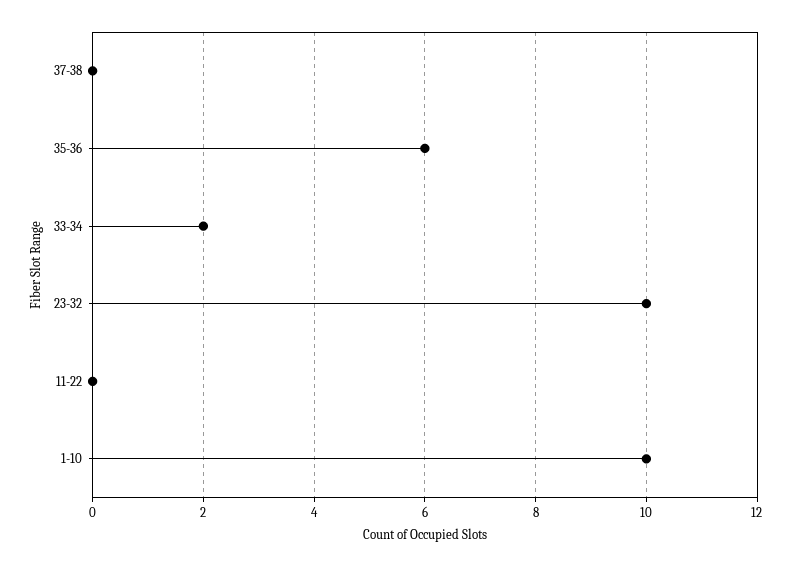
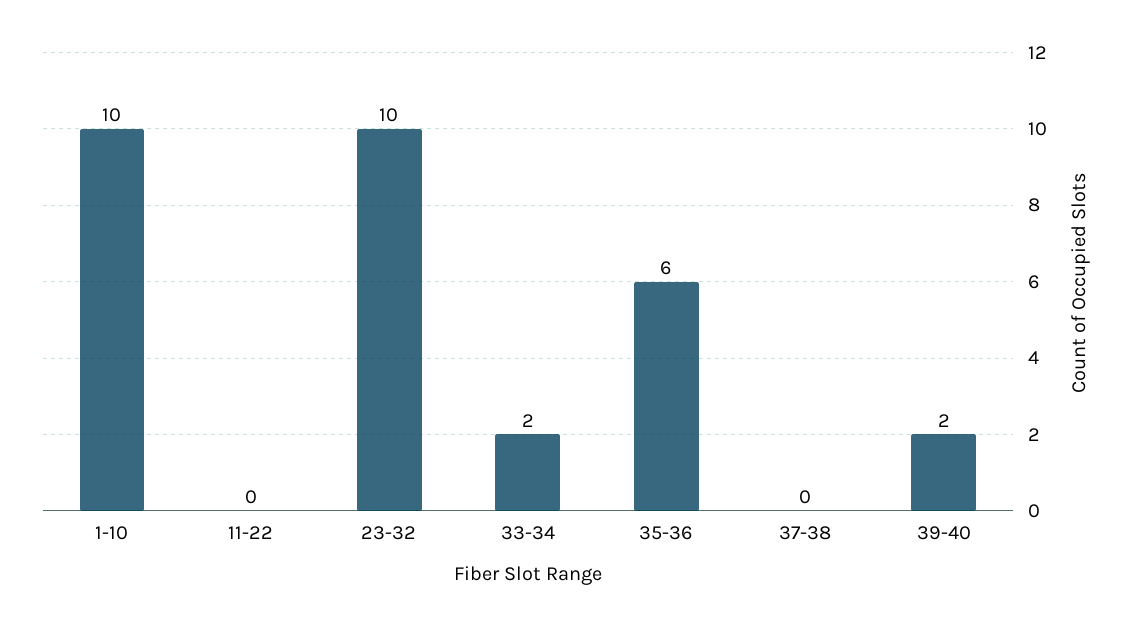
39-40: none -> 2

